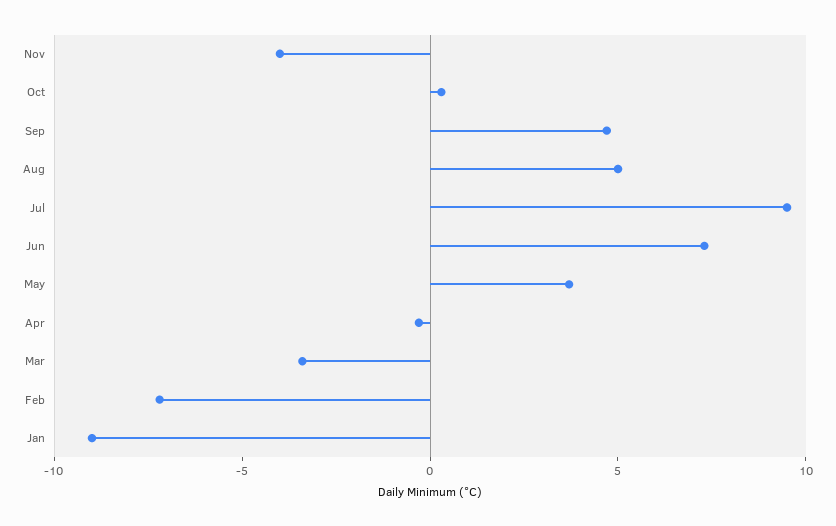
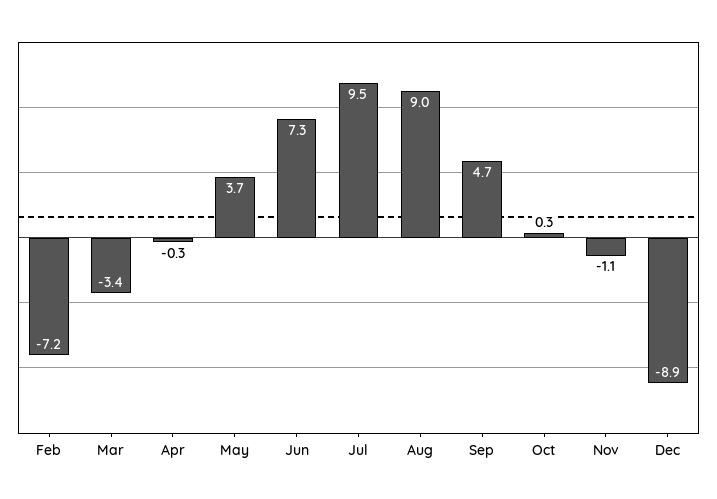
Nov: -4 -> -1.1
Aug: 5 -> 9
Jan: -9 -> none
Dec: none -> -8.9

